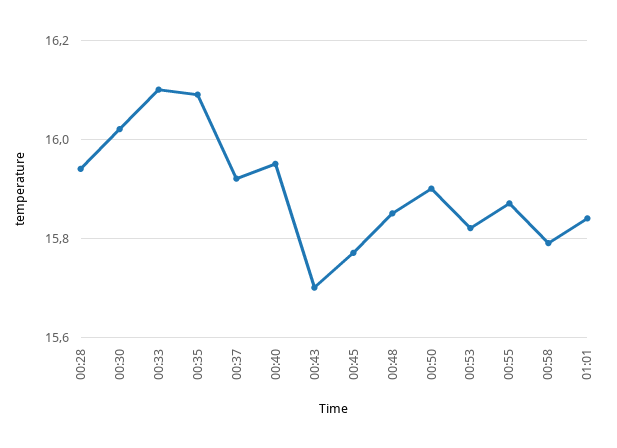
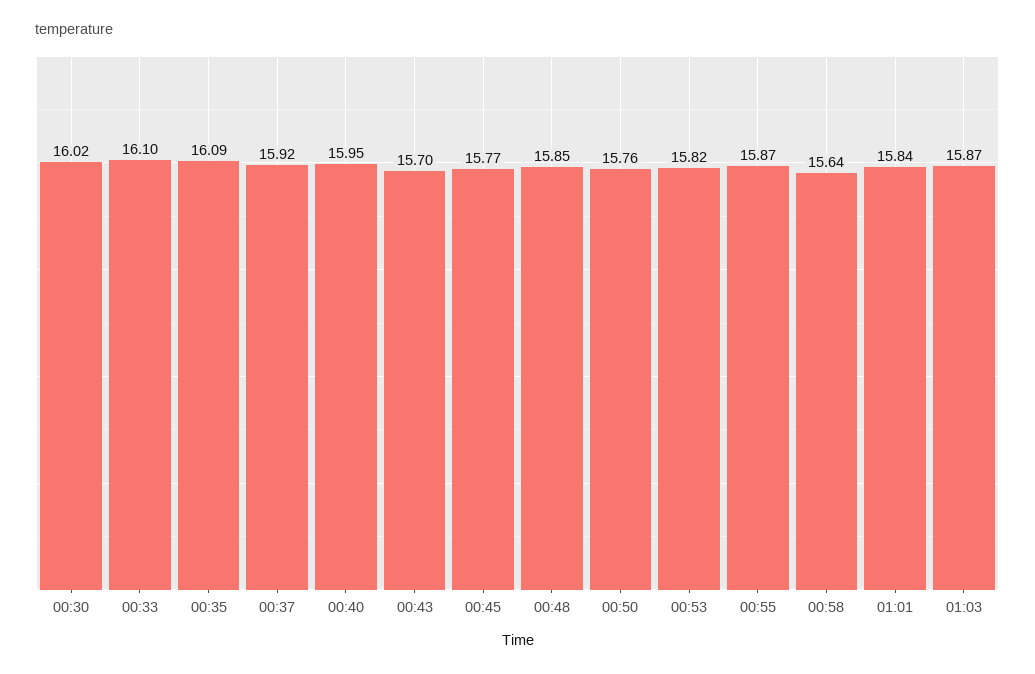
00:28: 15.95 -> none
00:50: 15.9 -> 15.76
00:58: 15.8 -> 15.64
01:03: none -> 15.87

